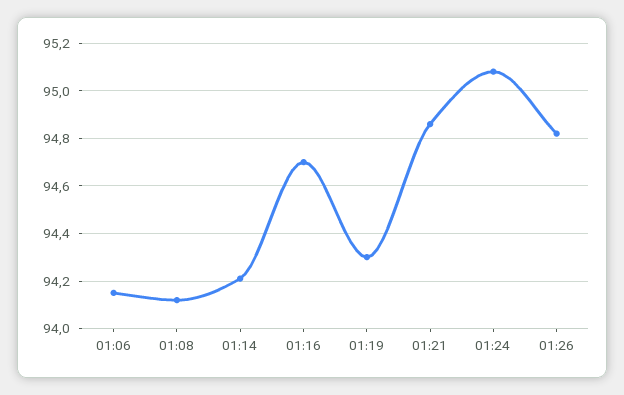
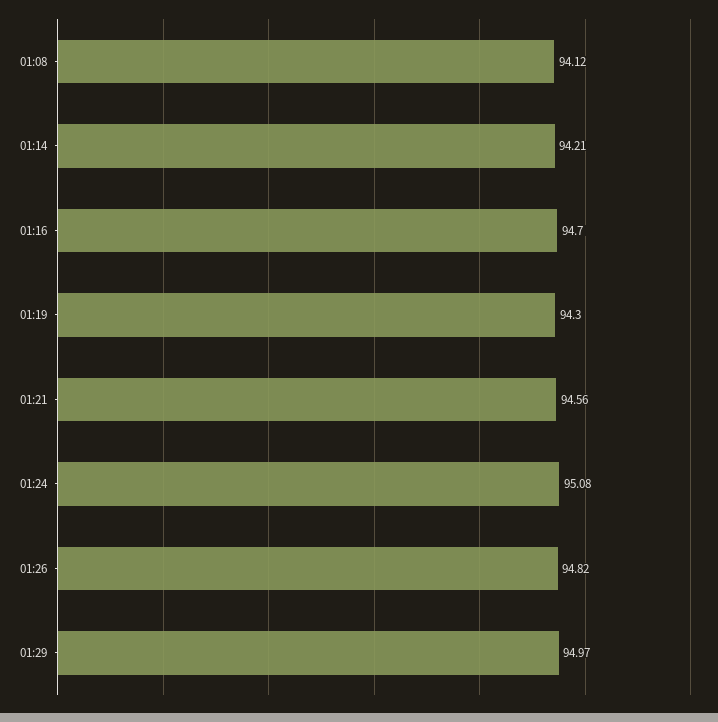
01:06: 94.15 -> none
01:21: 94.85 -> 94.56
01:29: none -> 94.97

